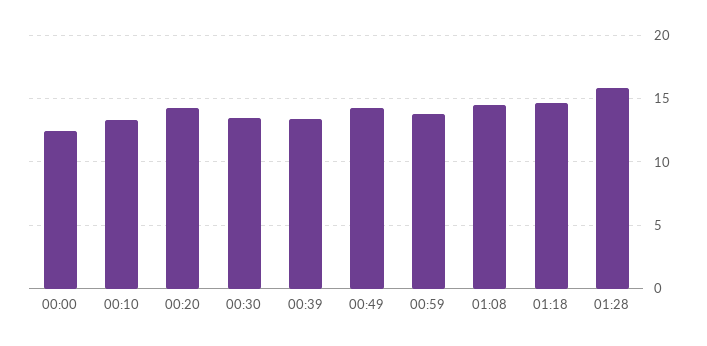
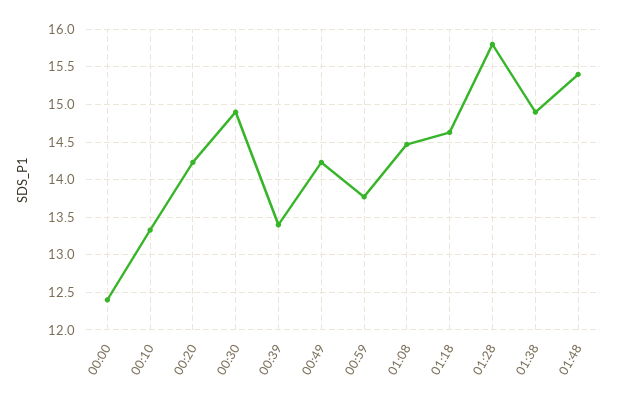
00:30: 13.5 -> 14.9
01:38: none -> 14.9
01:48: none -> 15.4

